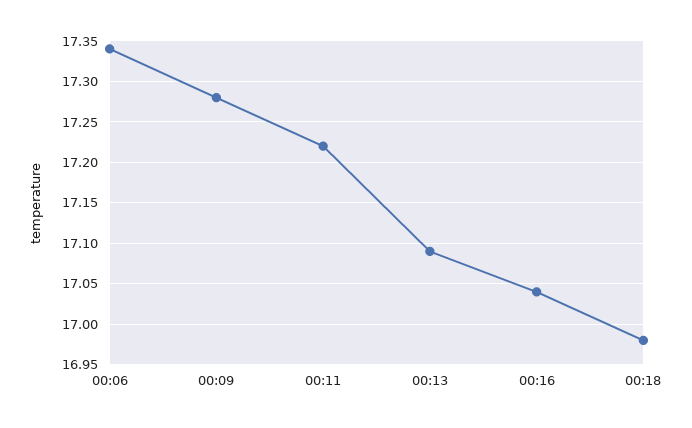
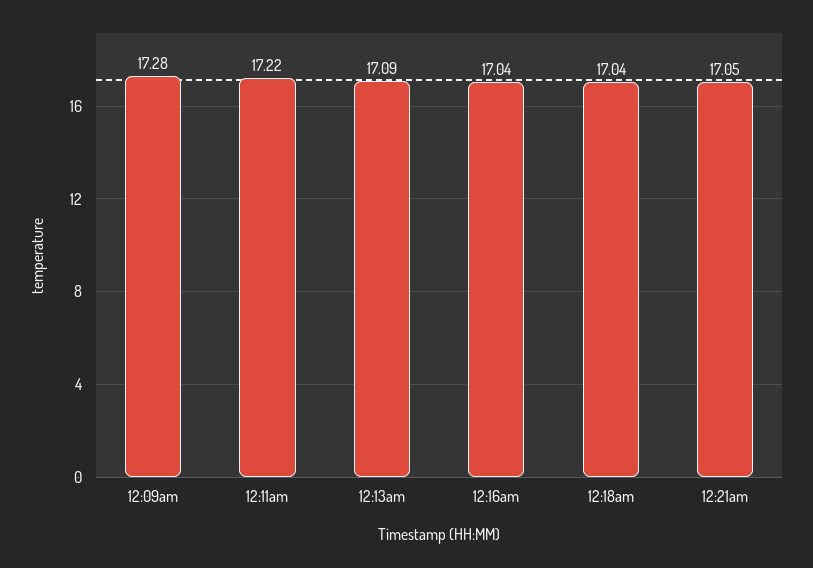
00:06: 17.34 -> none
00:18: 16.98 -> 17.04
12:21am: none -> 17.05

